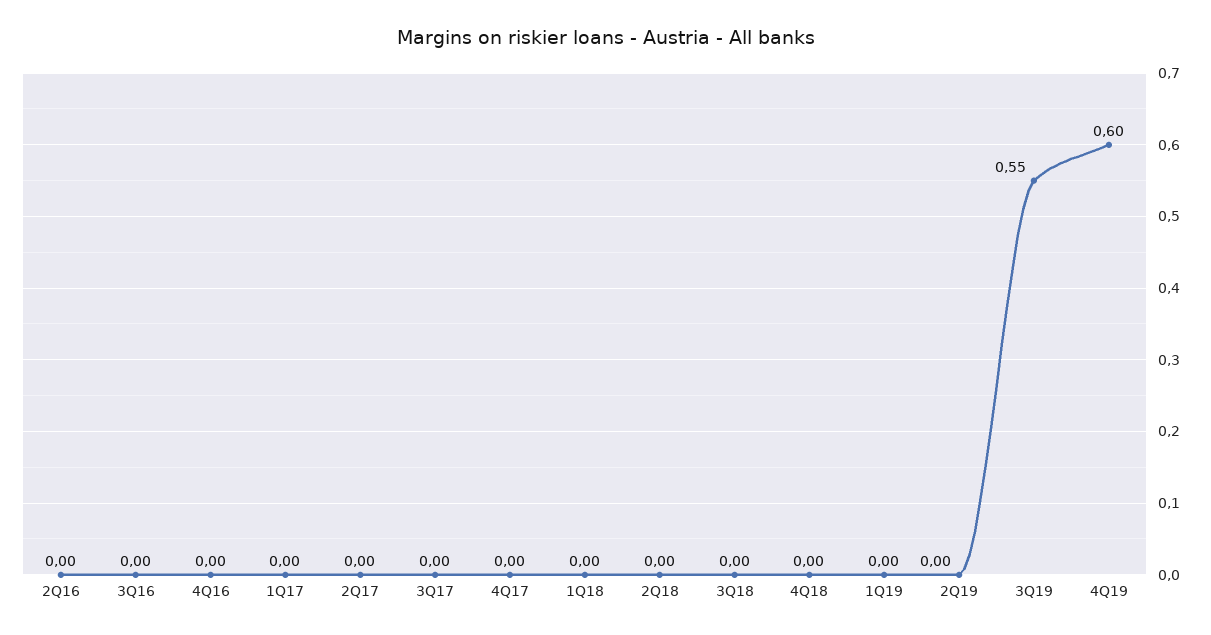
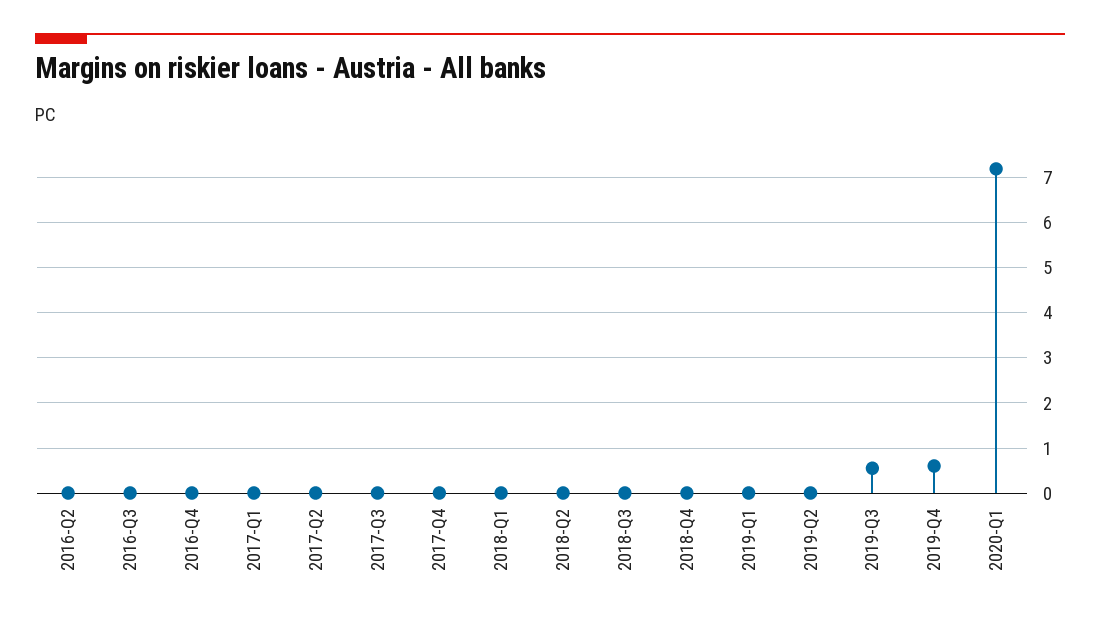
2020-Q1: none -> 7.2

